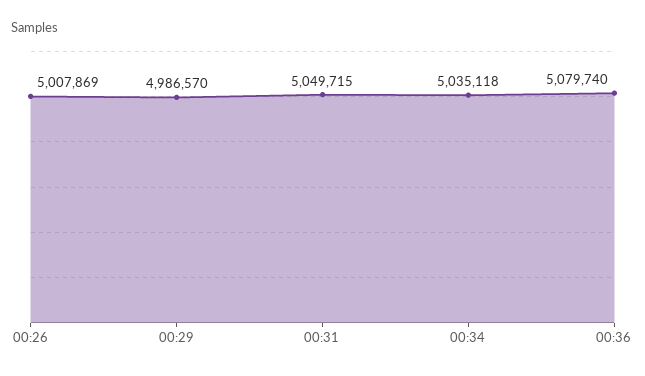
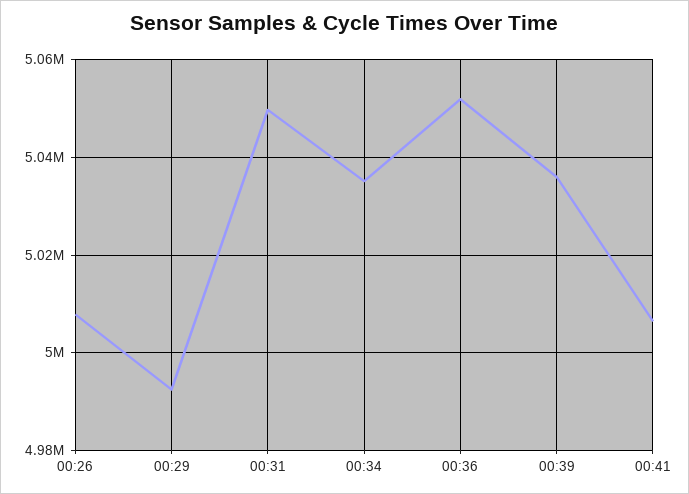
00:29: 4986570 -> 4992000
00:36: 5079740 -> 5052000
00:39: none -> 5036000
00:41: none -> 5006000

